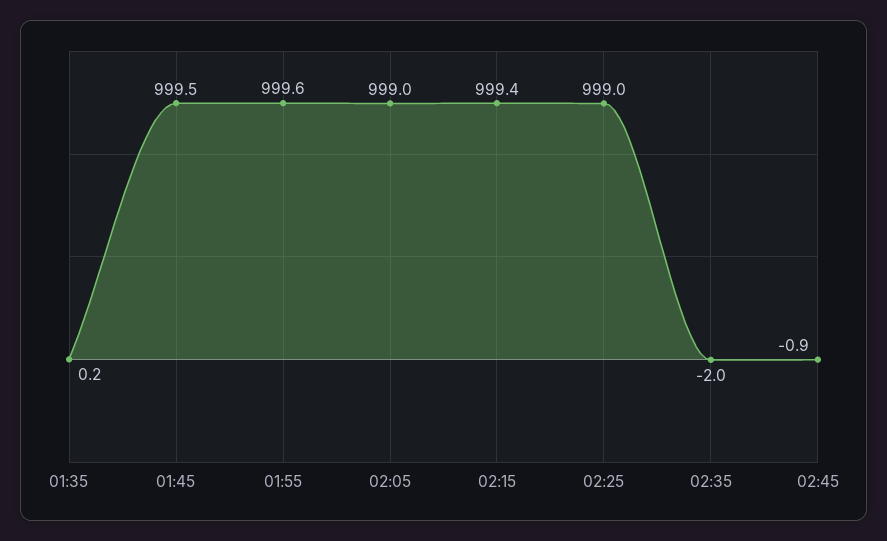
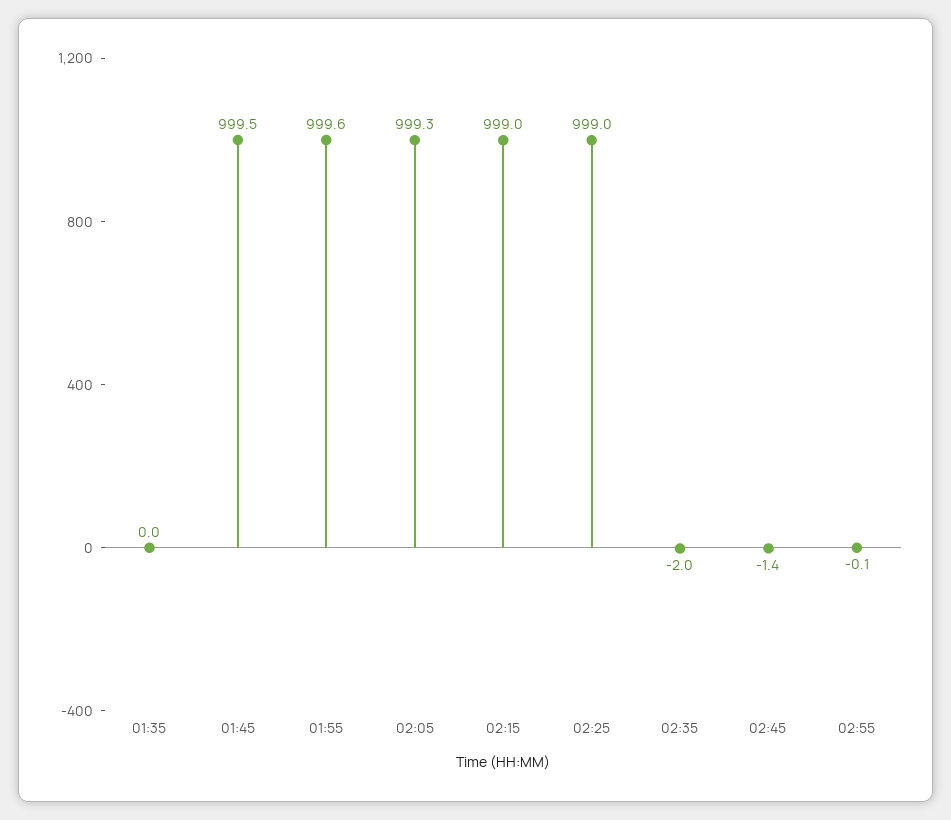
01:35: 0.2 -> 0
02:05: 999 -> 999.3
02:15: 999.4 -> 999
02:45: -0.9 -> -1.4
02:55: none -> -0.1

